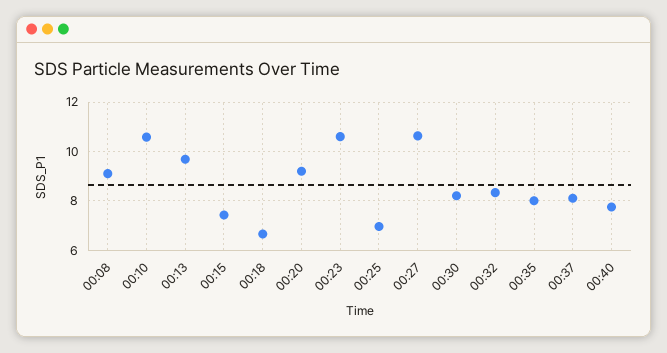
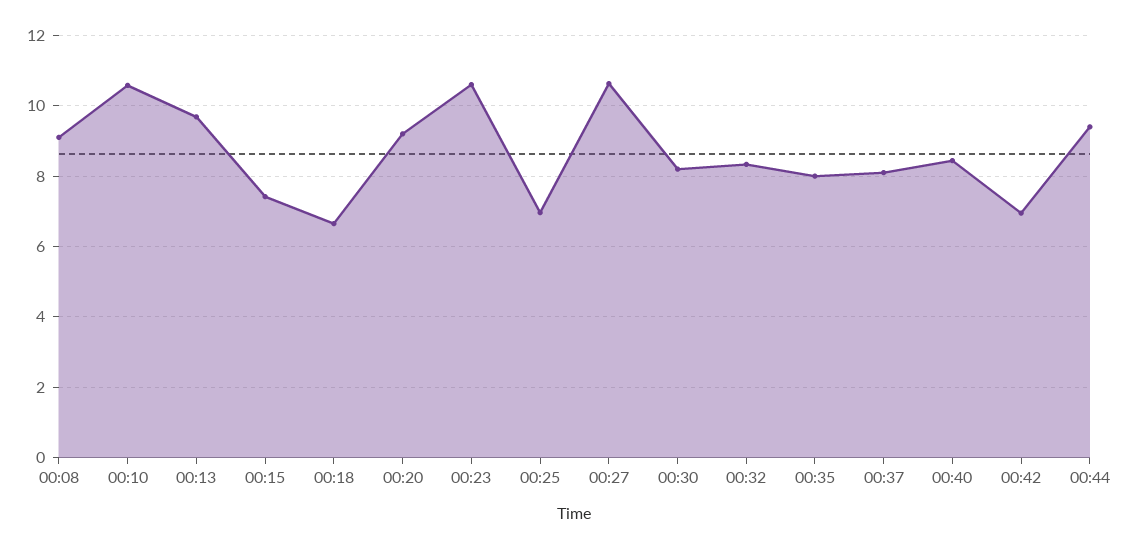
00:40: 7.75 -> 8.4
00:42: none -> 7
00:44: none -> 9.4

